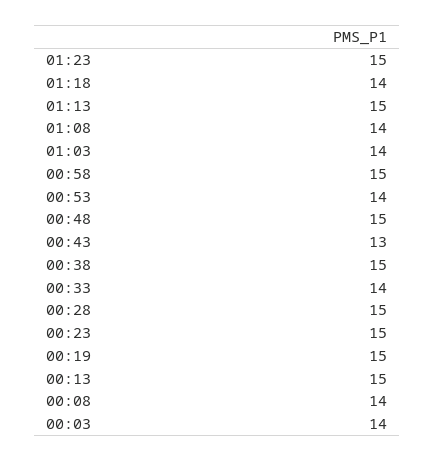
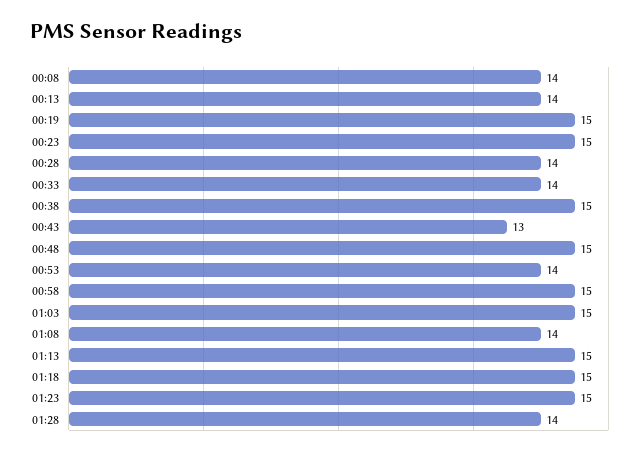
01:18: 14 -> 15
01:03: 14 -> 15
00:28: 15 -> 14
00:13: 15 -> 14
00:03: 14 -> none
01:28: none -> 14

